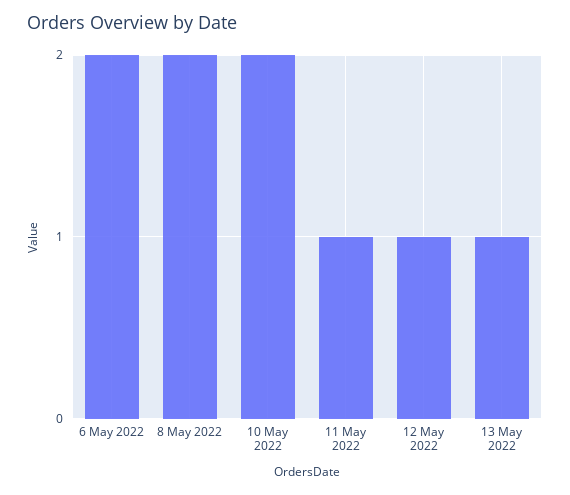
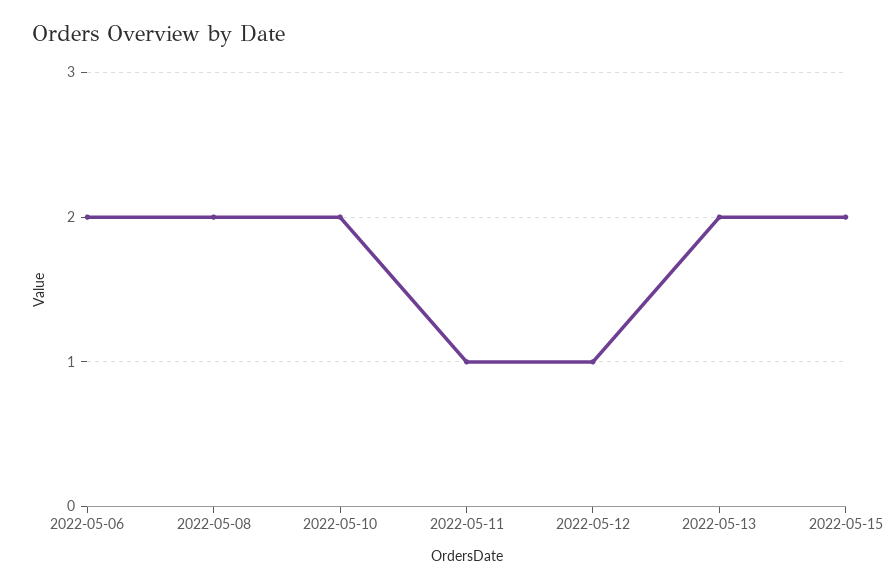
13 May 2022: 1 -> 2
2022-05-15: none -> 2

